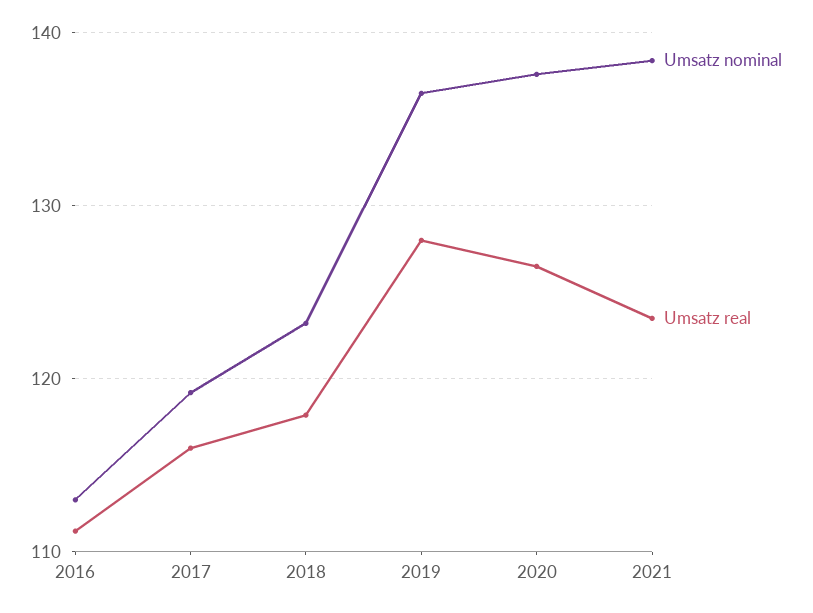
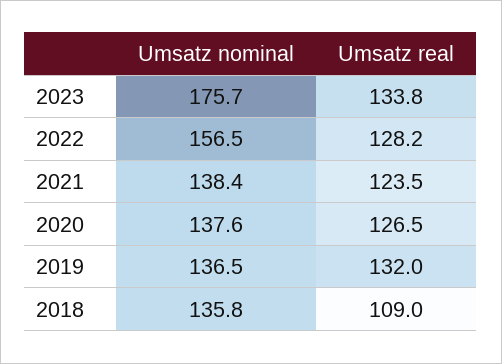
Umsatz nominal, 2016: 113 -> none
Umsatz real, 2016: 111 -> none
Umsatz nominal, 2017: 119 -> none
Umsatz real, 2017: 116 -> none
Umsatz nominal, 2018: 123 -> 135.8
Umsatz real, 2018: 118 -> 109
Umsatz real, 2019: 128 -> 132
Umsatz nominal, 2023: none -> 175.7
Umsatz real, 2023: none -> 133.8
Umsatz nominal, 2022: none -> 156.5
Umsatz real, 2022: none -> 128.2

